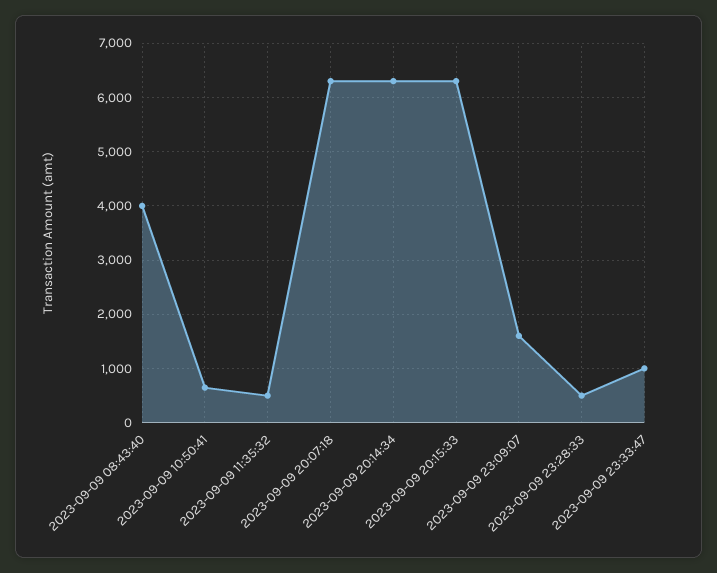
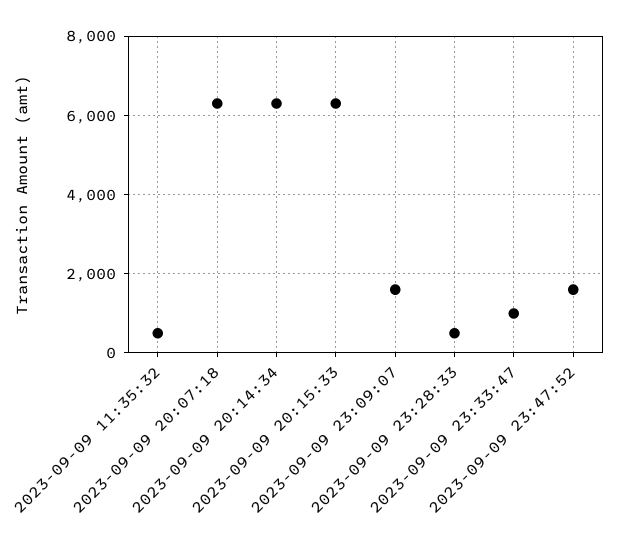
2023-09-09 08:43:40: 4000 -> none
2023-09-09 10:50:41: 600 -> none
2023-09-09 23:47:52: none -> 1600

